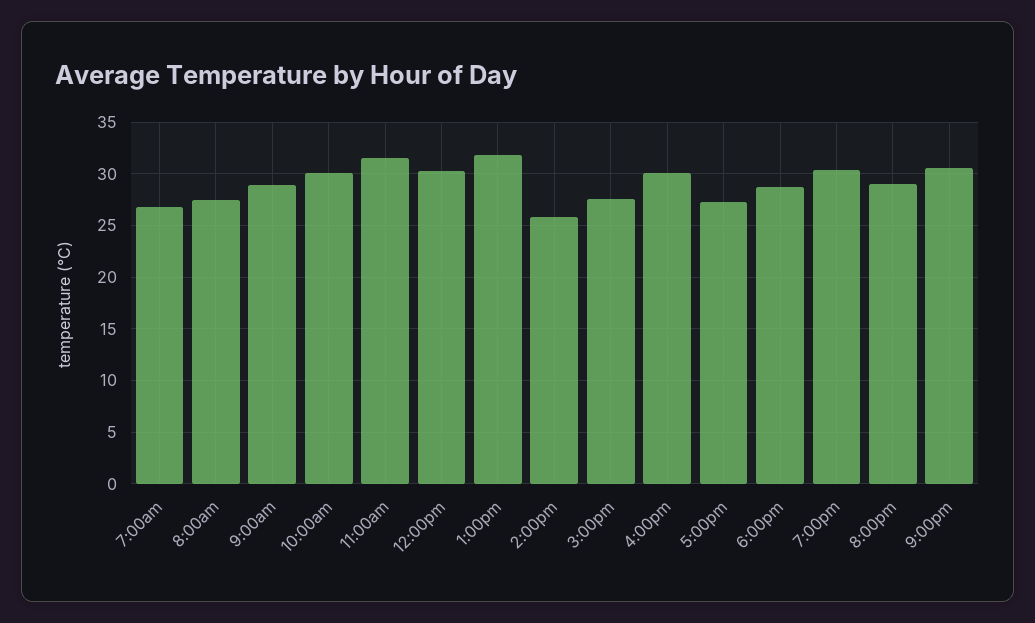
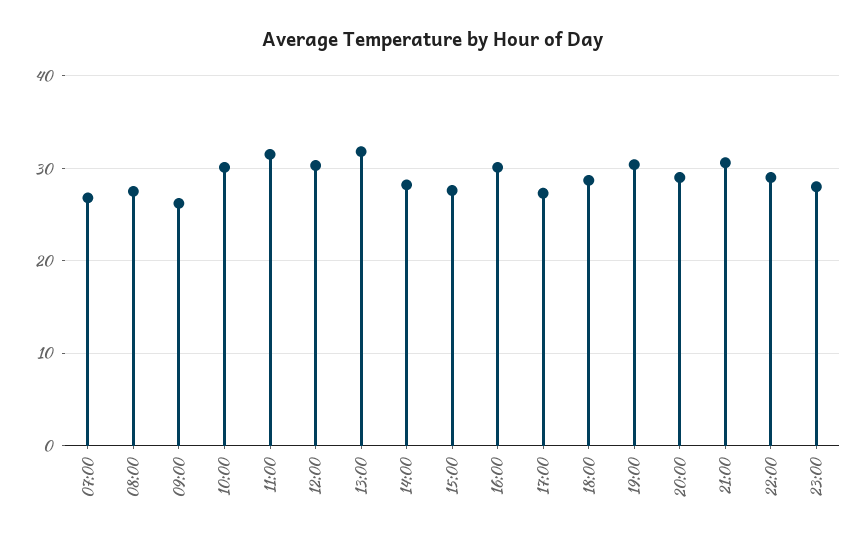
9:00am: 29 -> 26
2:00pm: 26 -> 28
22:00: none -> 29
23:00: none -> 28

